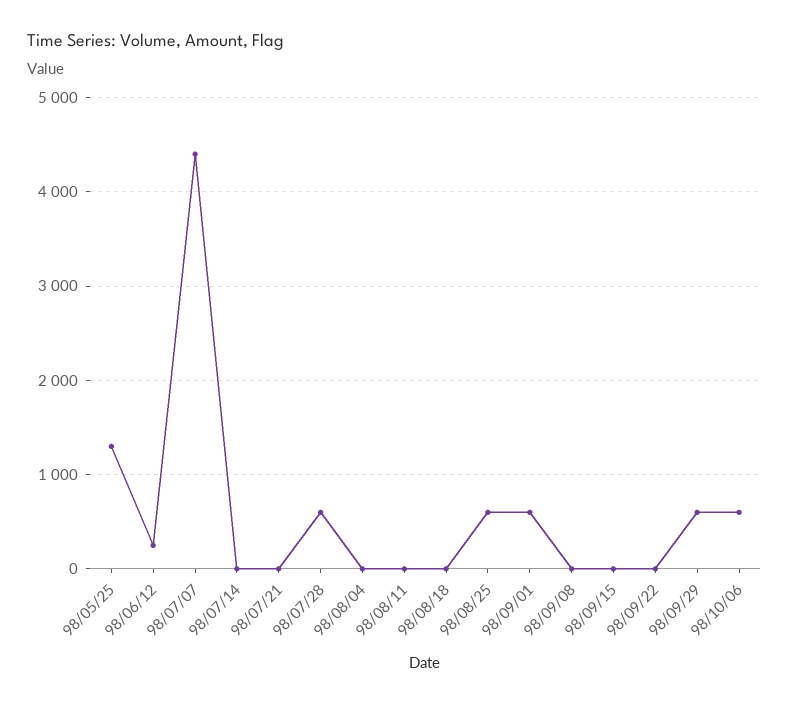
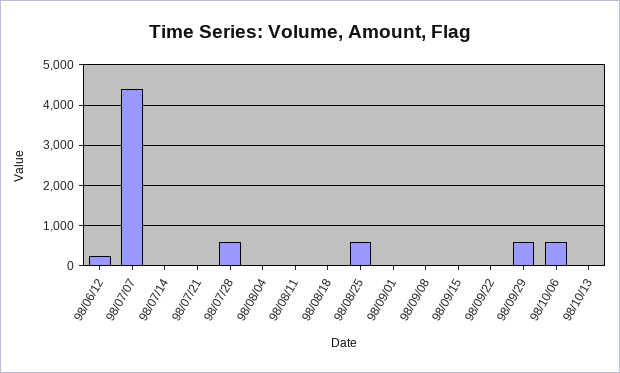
98/05/25: 1300 -> none
98/09/01: 600 -> 0
98/10/13: none -> 0

